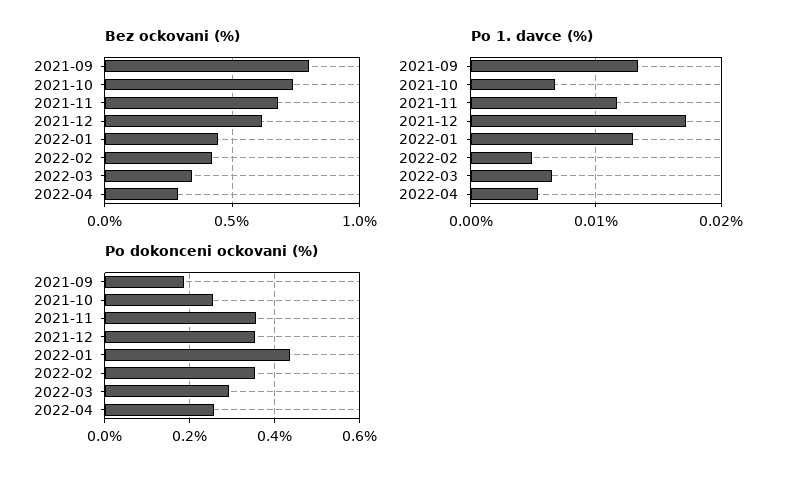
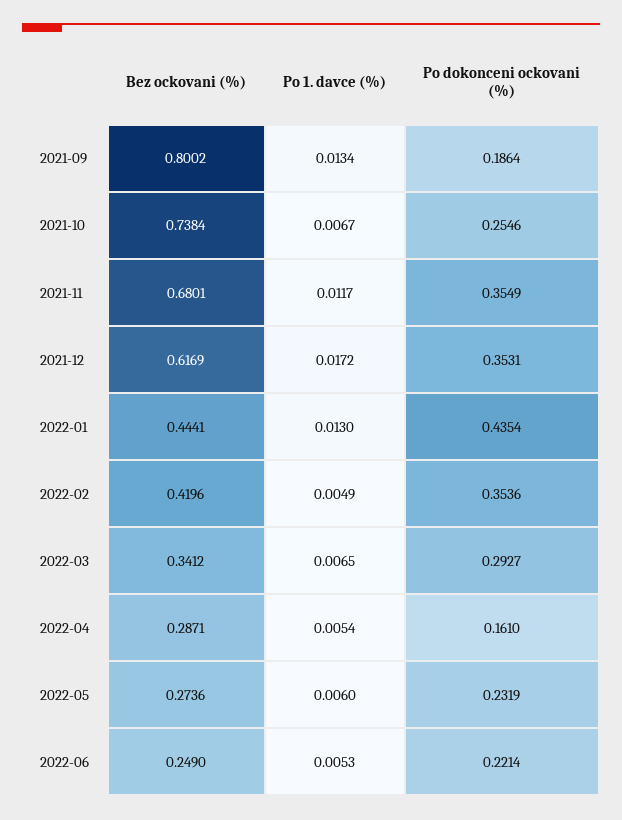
Po dokonceni ockovani (%), 2022-04: 0.26 -> 0.161
Bez ockovani (%), 2022-05: none -> 0.2736
Po 1. davce (%), 2022-05: none -> 0.006
Po dokonceni ockovani (%), 2022-05: none -> 0.2319
Bez ockovani (%), 2022-06: none -> 0.249
Po 1. davce (%), 2022-06: none -> 0.0053
Po dokonceni ockovani (%), 2022-06: none -> 0.2214

